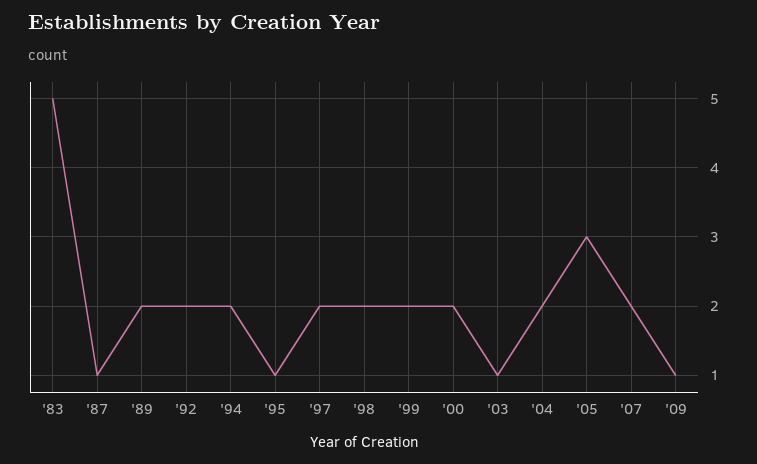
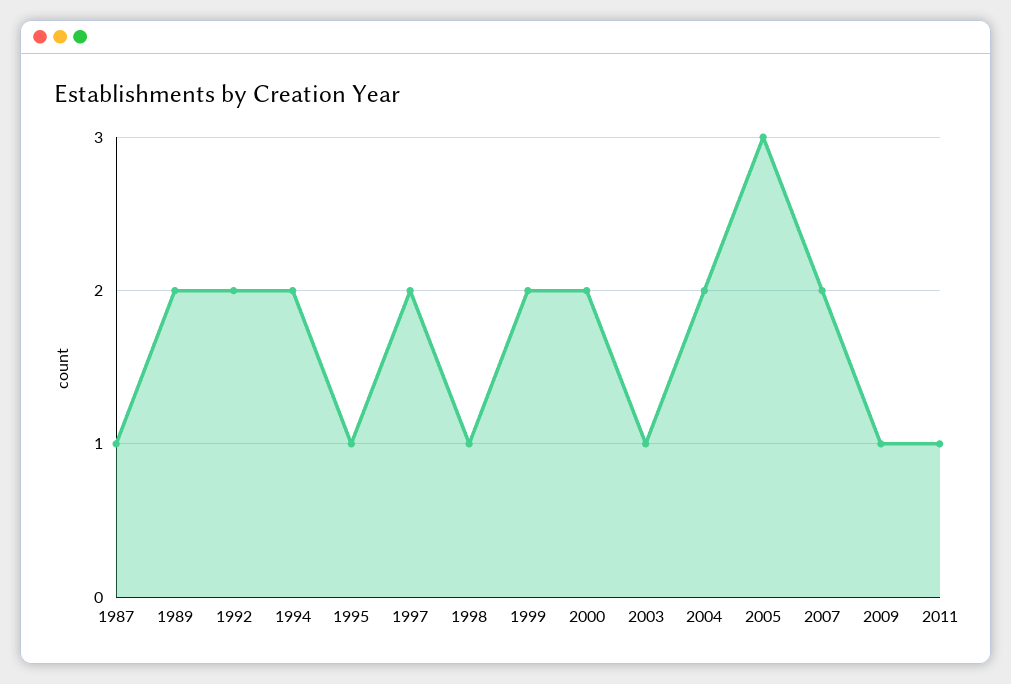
'83: 5 -> none
'98: 2 -> 1
2011: none -> 1

